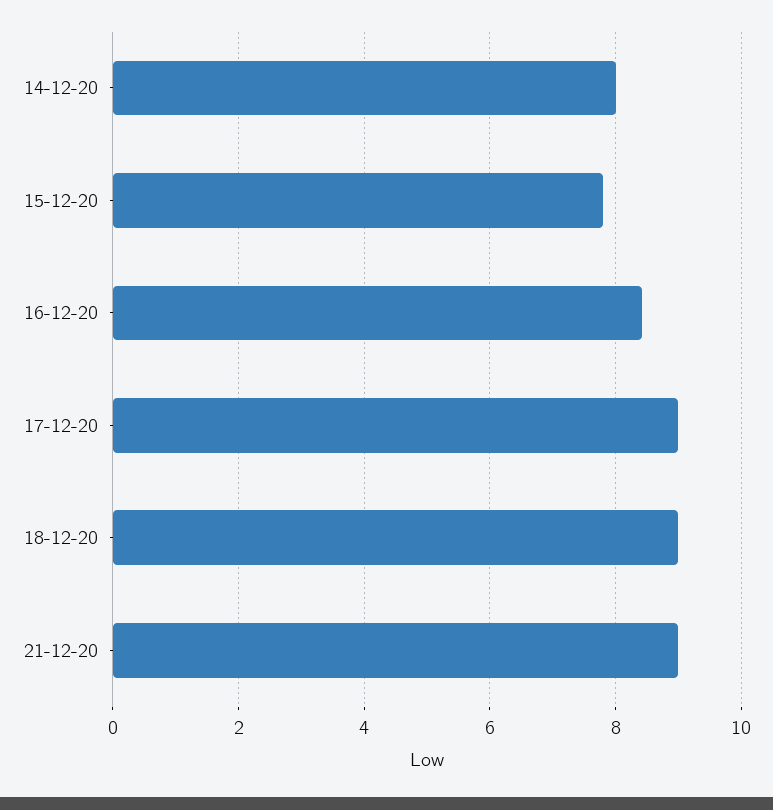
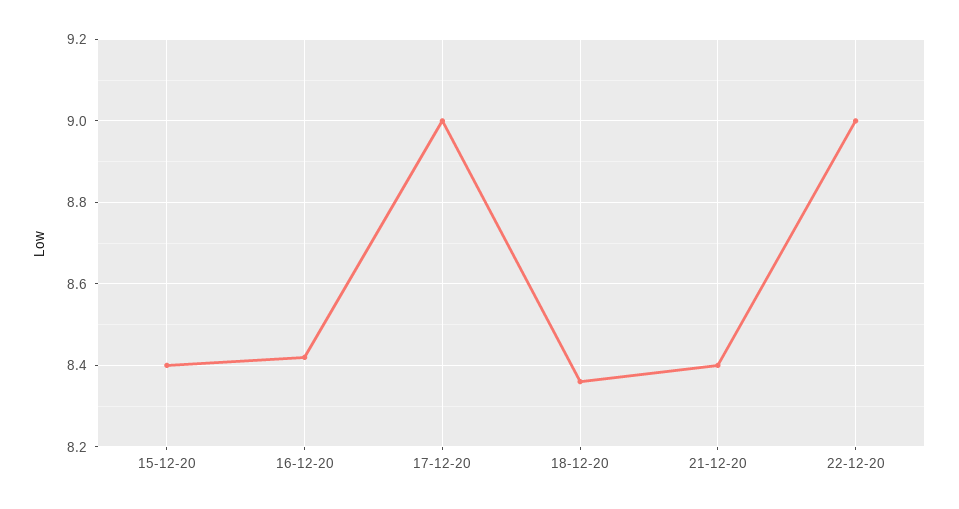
14-12-20: 8 -> none
15-12-20: 7.8 -> 8.4
18-12-20: 9 -> 8.35
21-12-20: 9 -> 8.4
22-12-20: none -> 9

